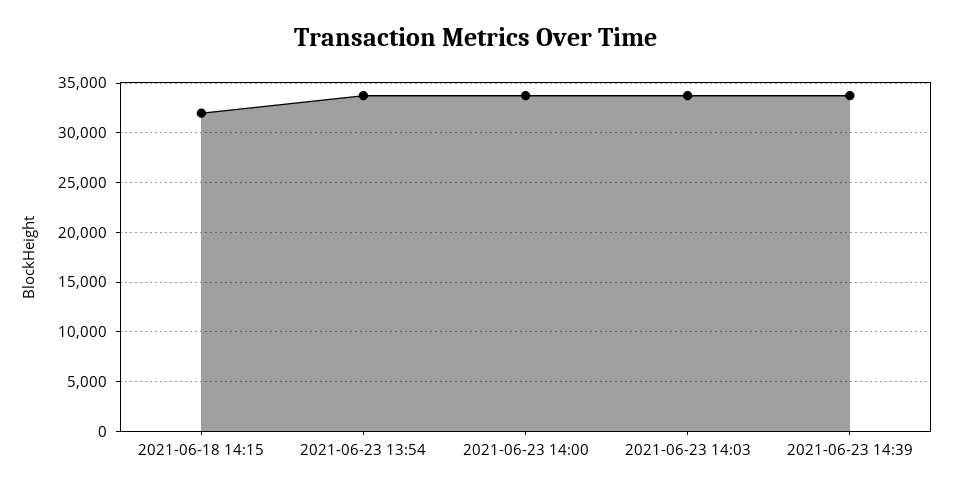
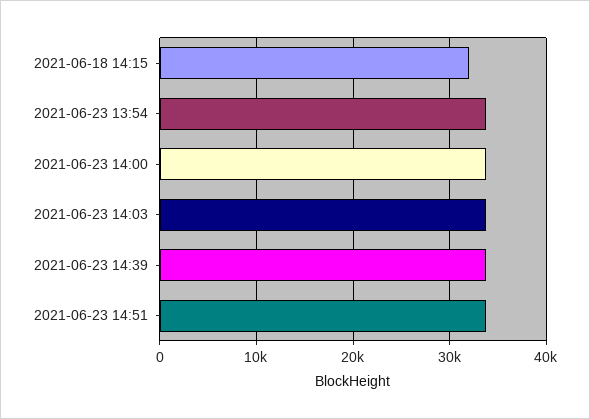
2021-06-23 14:51: none -> 34000

